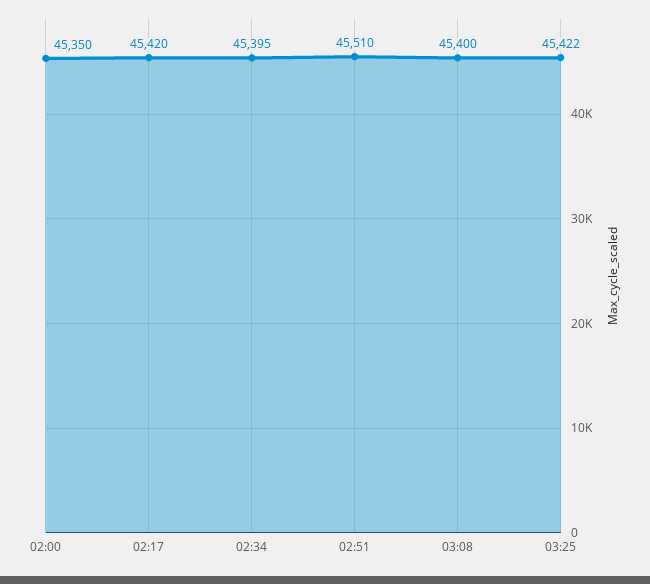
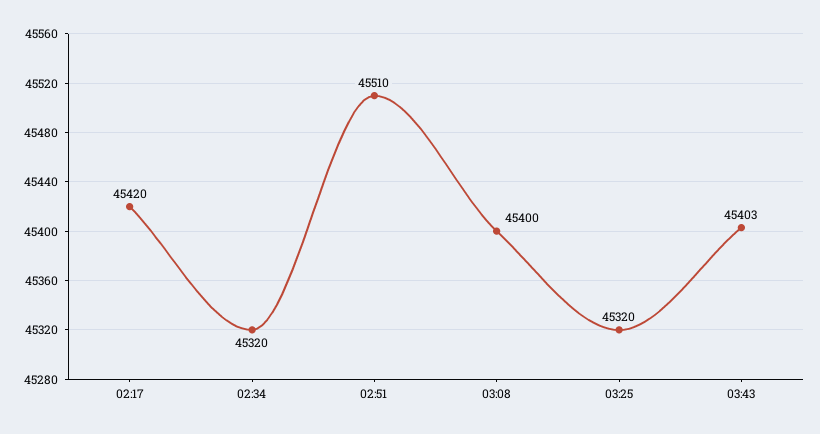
02:00: 45350 -> none
02:34: 45395 -> 45320
03:25: 45422 -> 45320
03:43: none -> 45403

